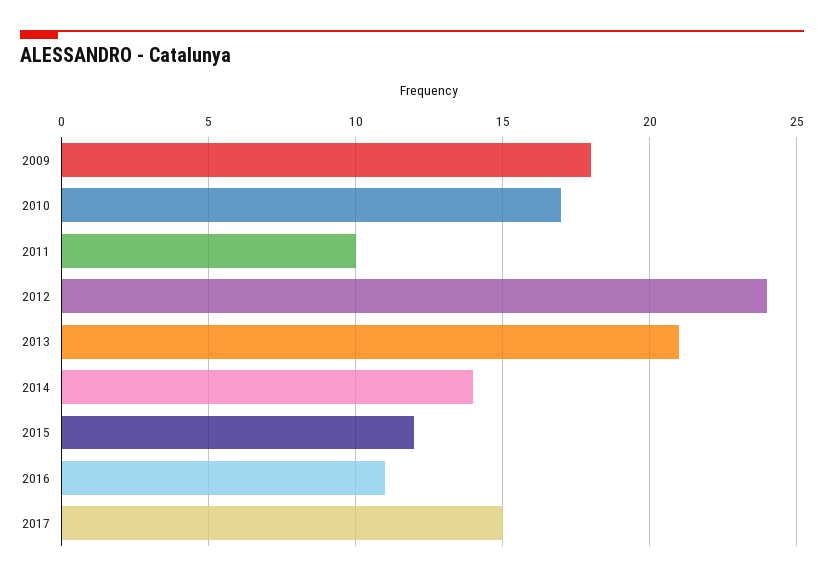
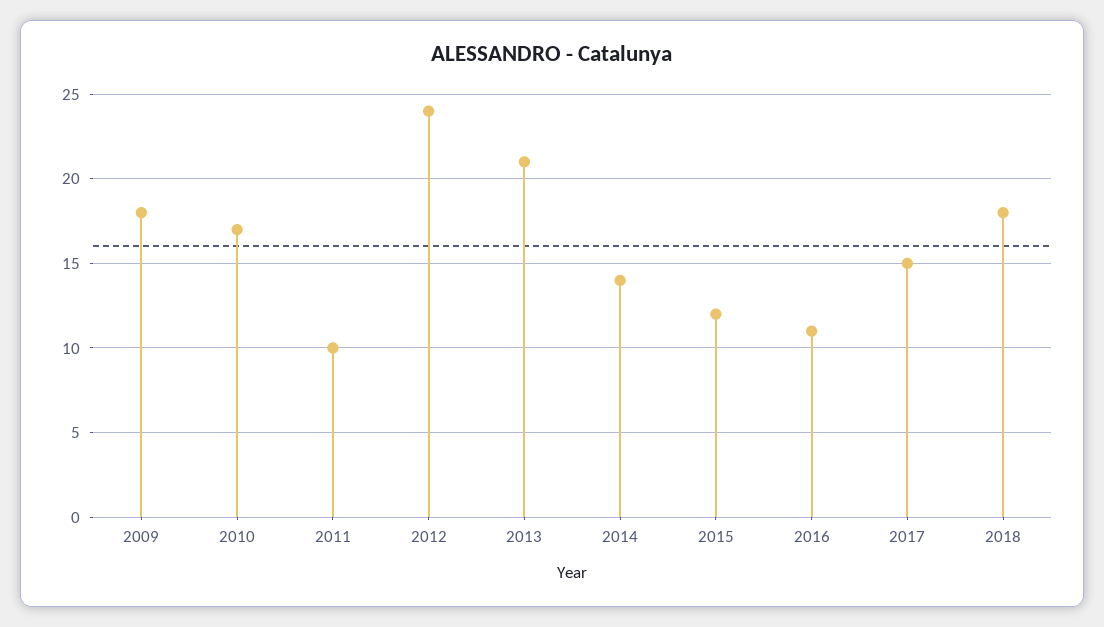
2018: none -> 18

